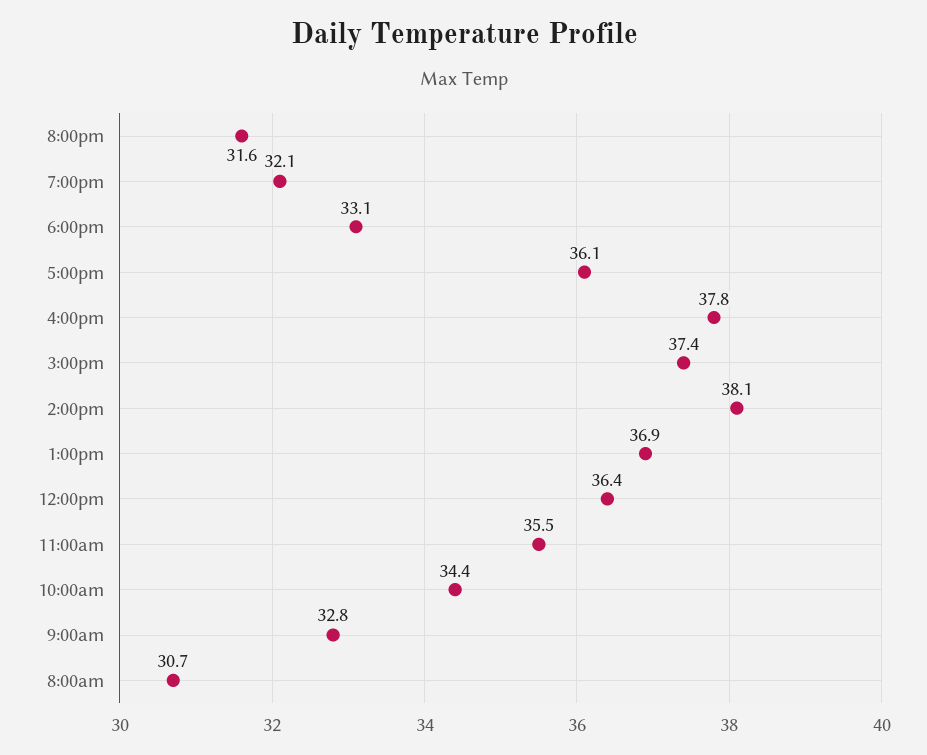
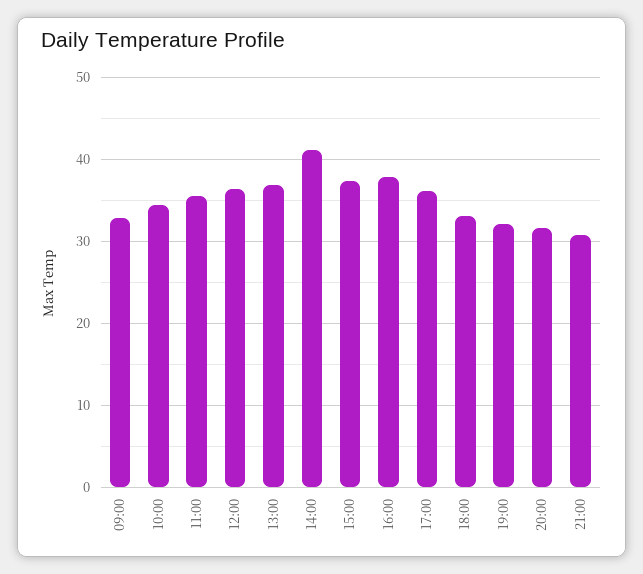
2:00pm: 38.1 -> 41
8:00am: 30.7 -> none
21:00: none -> 31

